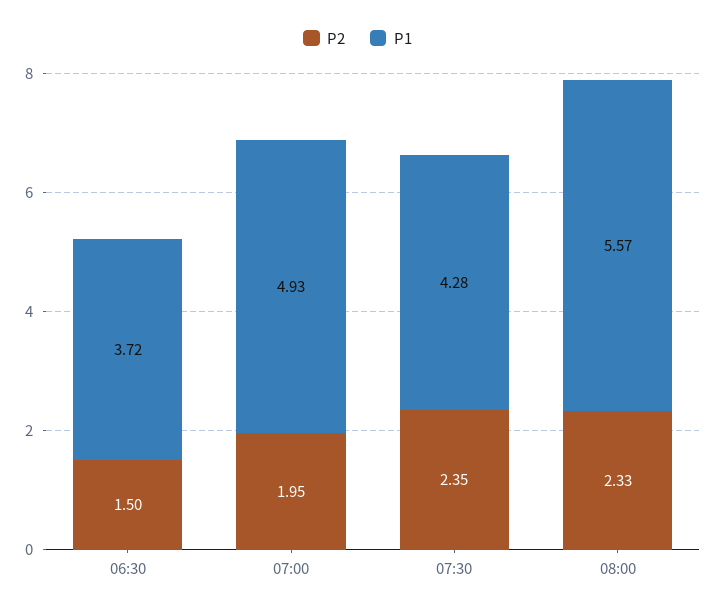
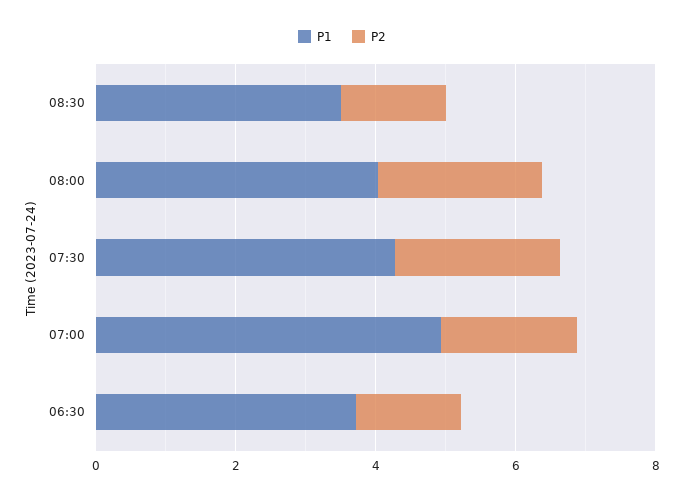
P1, 08:00: 5.57 -> 4
P1, 08:30: none -> 3.5
P2, 08:30: none -> 1.5

